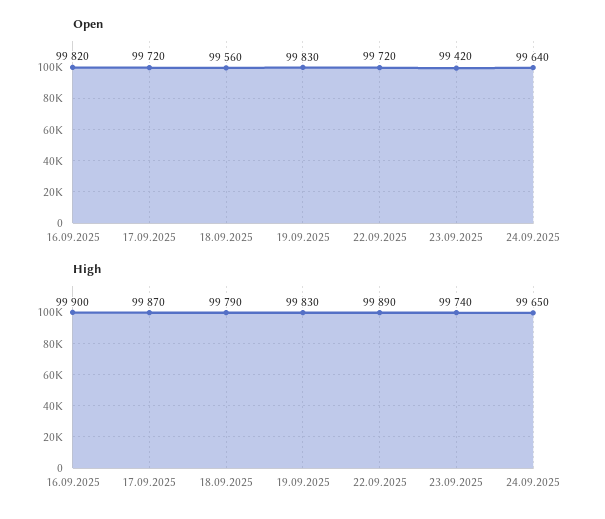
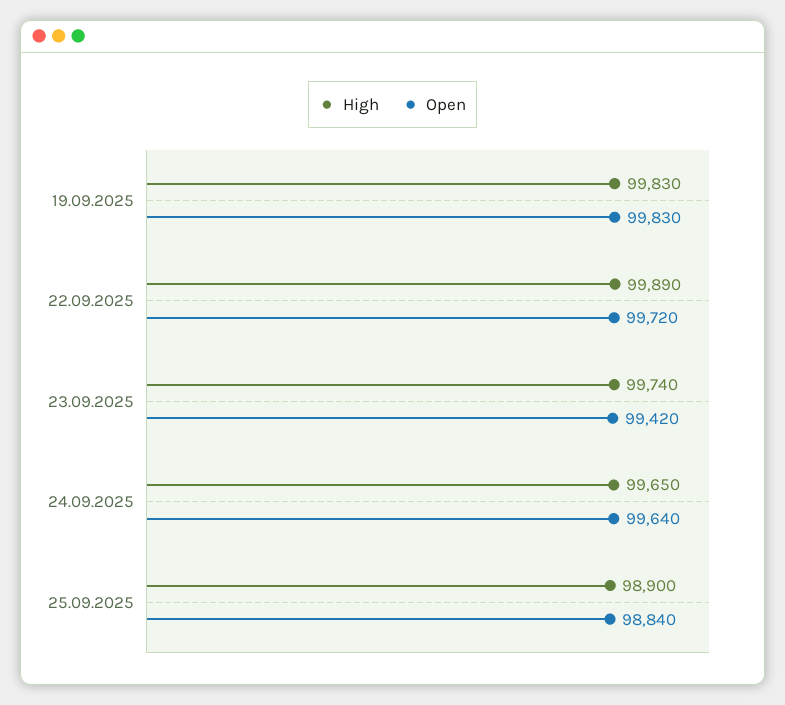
Open, 16.09.2025: 99820 -> none
Open, 17.09.2025: 99720 -> none
Open, 18.09.2025: 99560 -> none
High, 16.09.2025: 99900 -> none
High, 17.09.2025: 99870 -> none
High, 18.09.2025: 99790 -> none
High, 25.09.2025: none -> 98900
Open, 25.09.2025: none -> 98840

